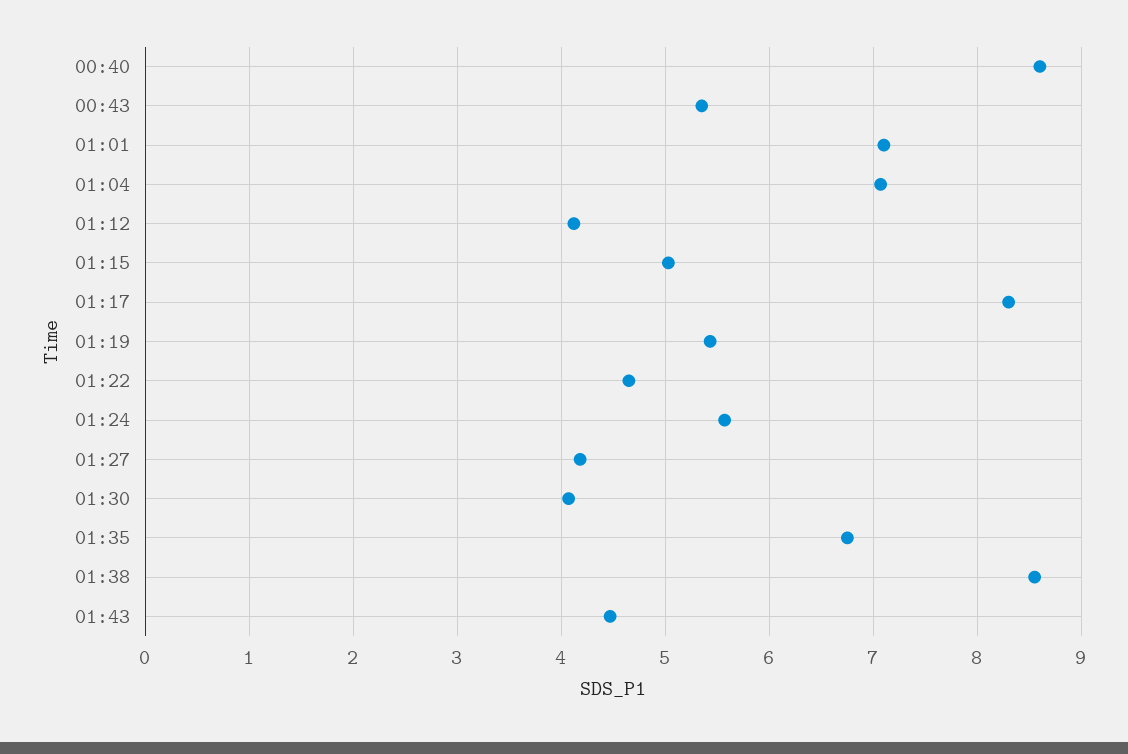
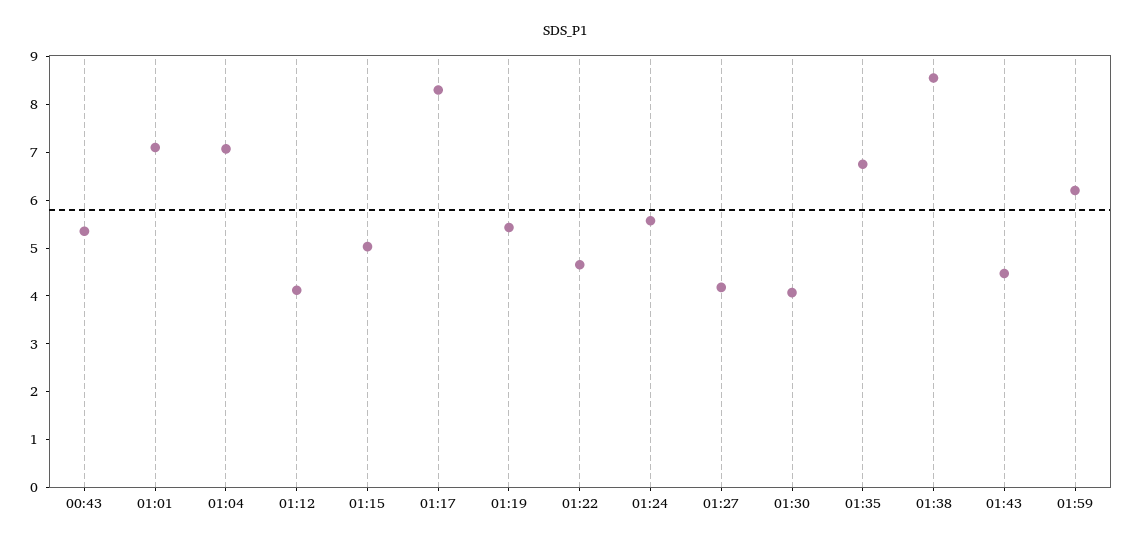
00:40: 8.6 -> none
01:59: none -> 6.2

